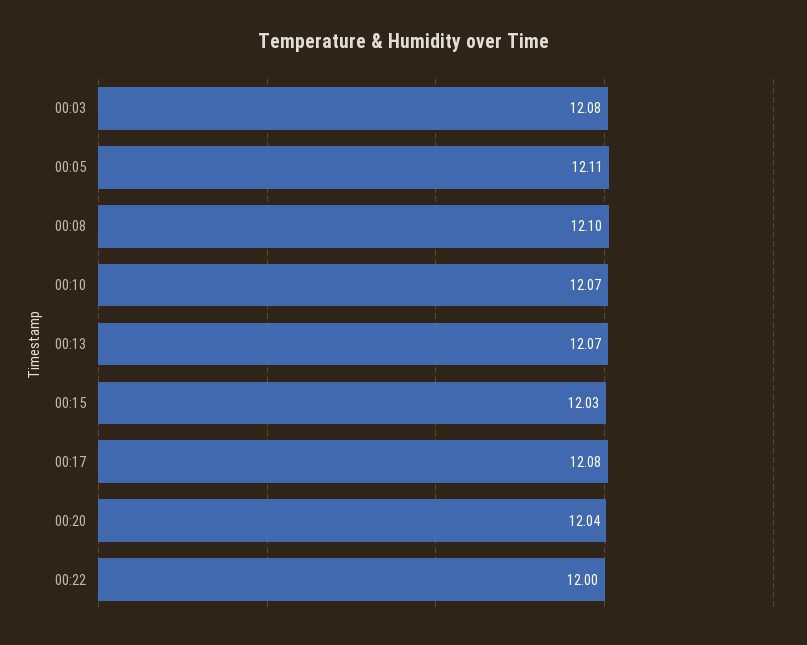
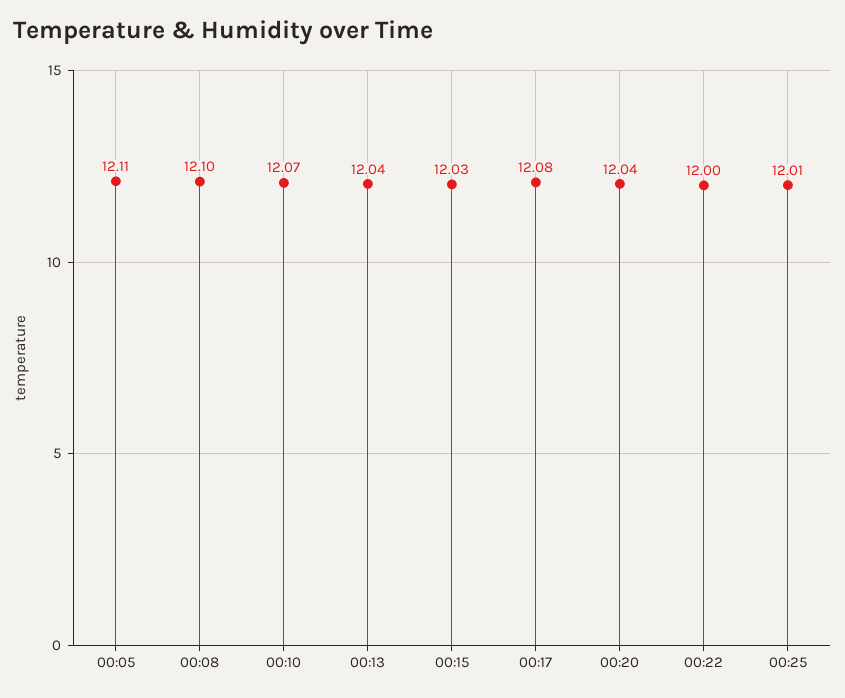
00:03: 12.08 -> none
00:13: 12.07 -> 12.04
00:25: none -> 12.01

